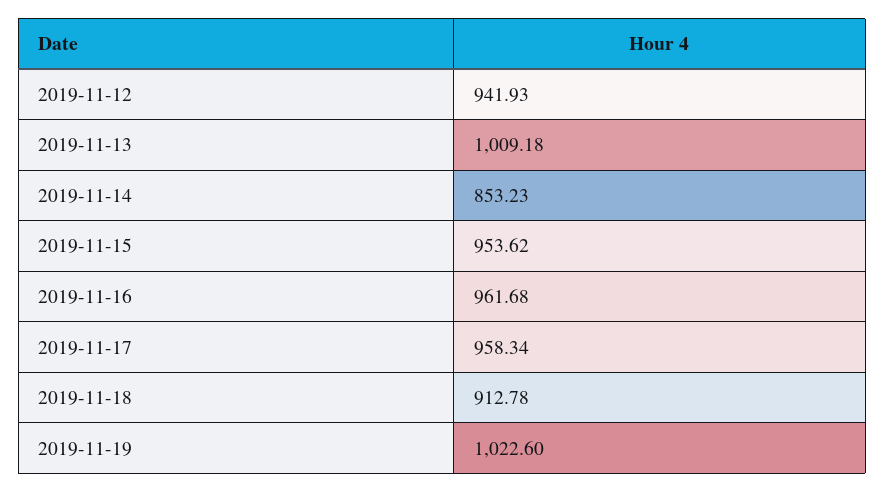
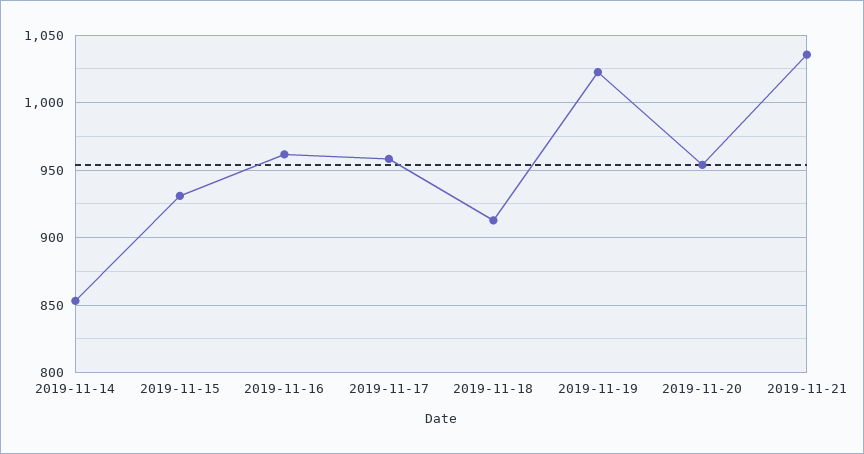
2019-11-12: 941.93 -> none
2019-11-13: 1009.18 -> none
2019-11-15: 953.62 -> 930
2019-11-20: none -> 955
2019-11-21: none -> 1035

